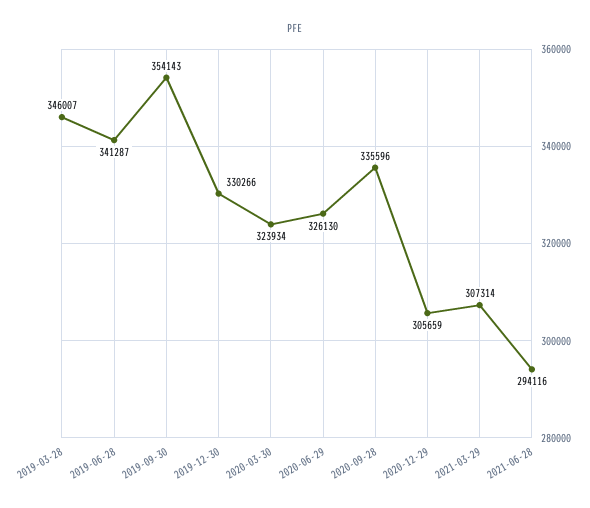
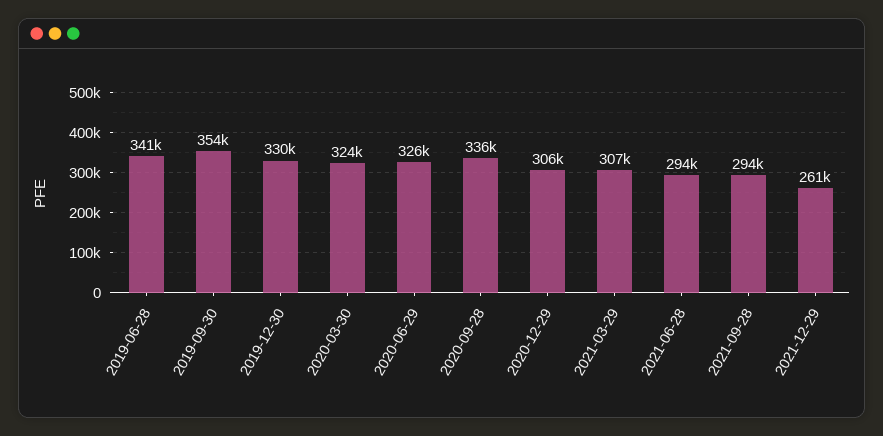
2019-03-28: 346007 -> none
2021-09-28: none -> 294000
2021-12-29: none -> 261000

